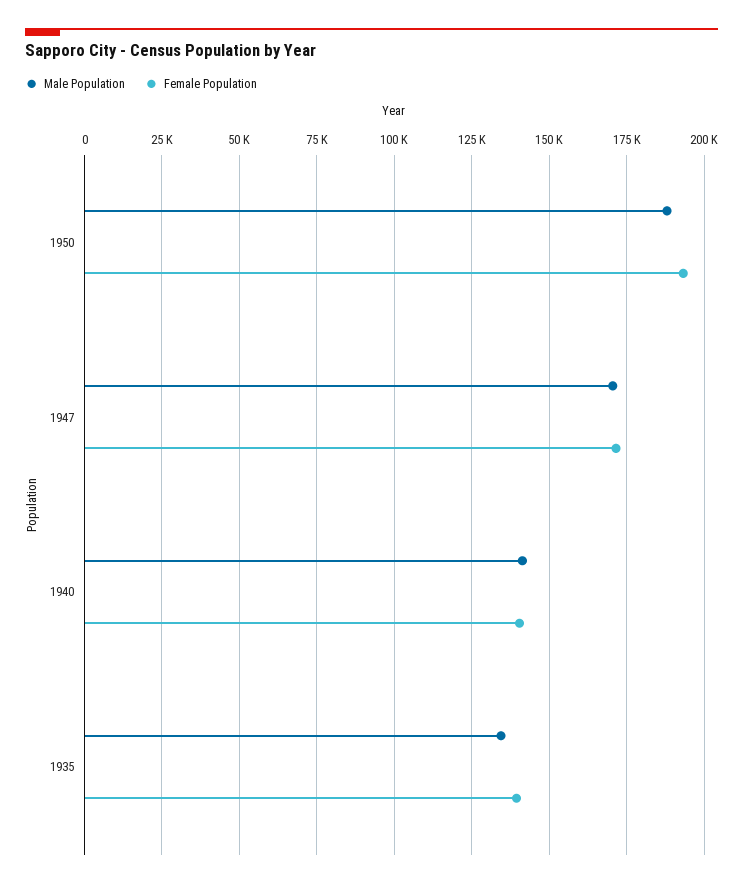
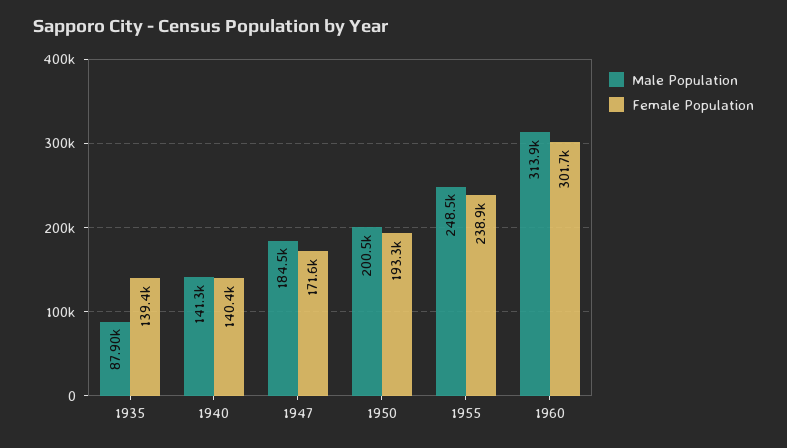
Male Population, 1950: 187500 -> 200500
Male Population, 1947: 170000 -> 184500
Male Population, 1935: 135000 -> 87900
Male Population, 1955: none -> 248500
Female Population, 1955: none -> 238900
Male Population, 1960: none -> 313900
Female Population, 1960: none -> 301700

